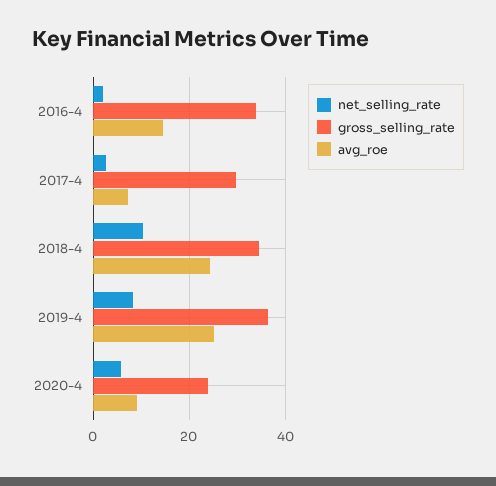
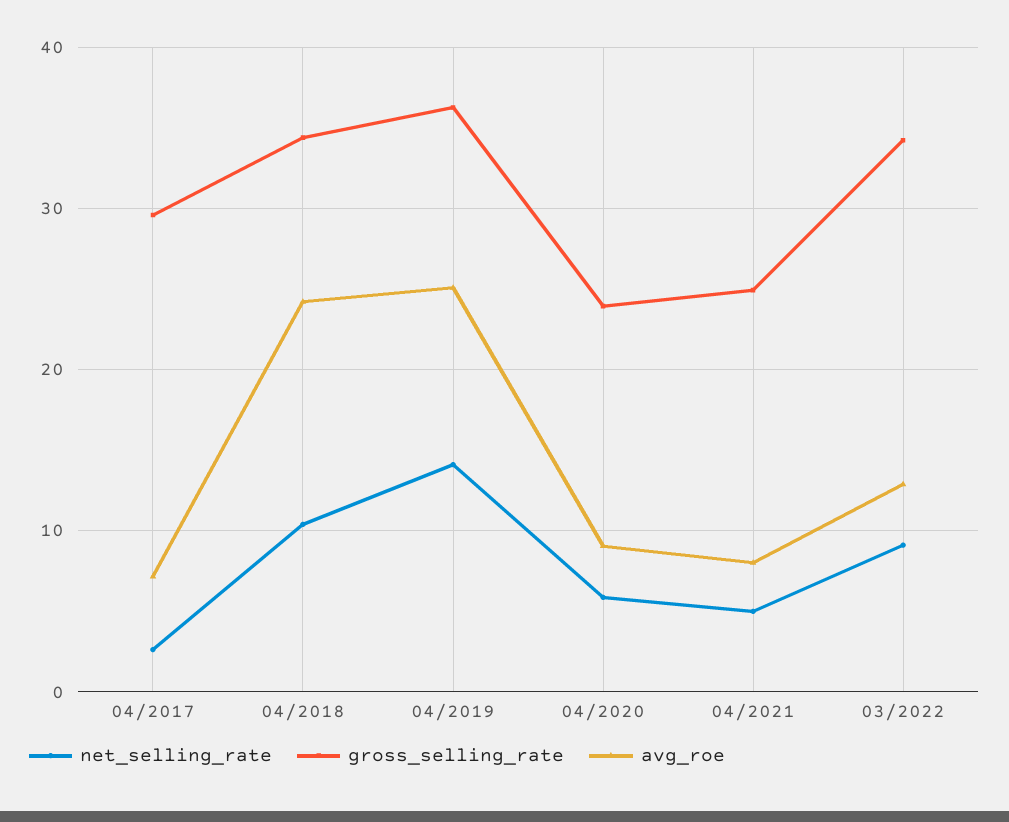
net_selling_rate, 2016-4: 2 -> none
gross_selling_rate, 2016-4: 34 -> none
avg_roe, 2016-4: 14 -> none
net_selling_rate, 2019-4: 8 -> 14
net_selling_rate, 04/2021: none -> 5
gross_selling_rate, 04/2021: none -> 25
avg_roe, 04/2021: none -> 8
net_selling_rate, 03/2022: none -> 9
gross_selling_rate, 03/2022: none -> 34
avg_roe, 03/2022: none -> 13

